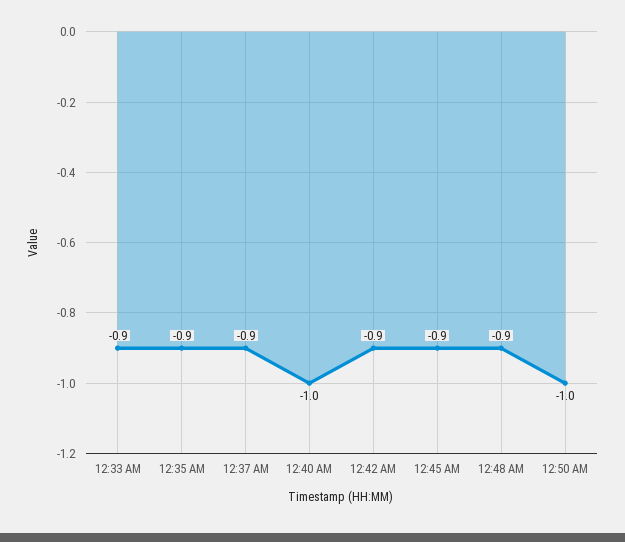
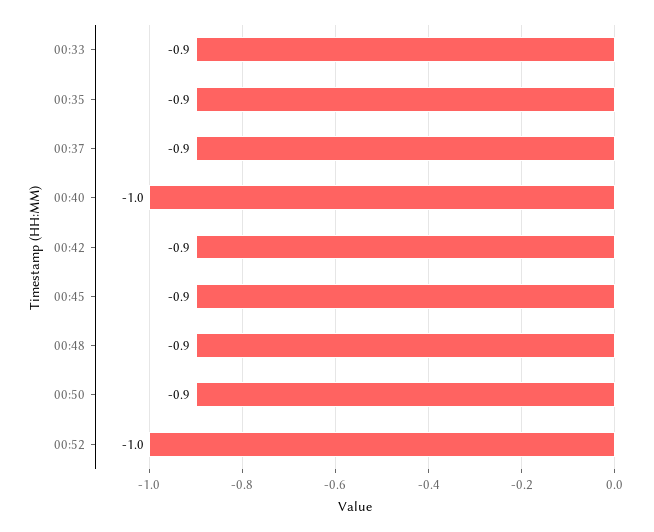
12:50 AM: -1 -> -0.9
00:52: none -> -1

